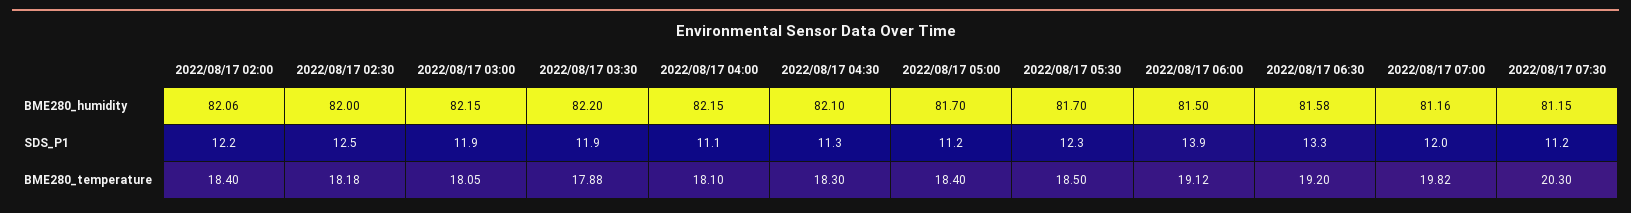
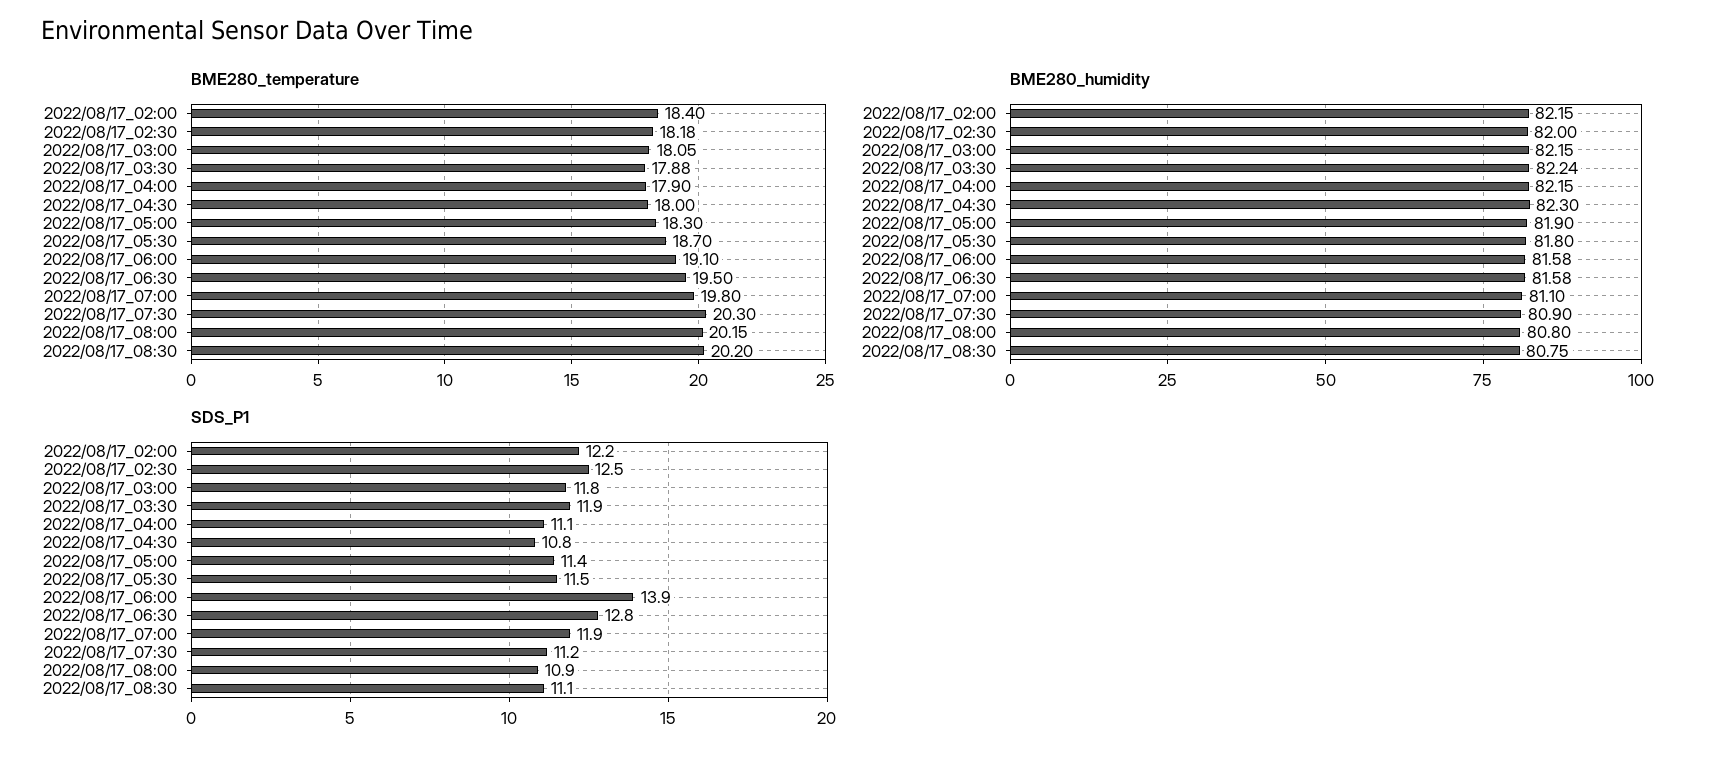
BME280_humidity, 2022/08/17 02:00: 82.06 -> 82.15
BME280_humidity, 2022/08/17 03:30: 82.2 -> 82.24
BME280_humidity, 2022/08/17 04:30: 82.1 -> 82.3
BME280_humidity, 2022/08/17 05:00: 81.7 -> 81.9
BME280_humidity, 2022/08/17 05:30: 81.7 -> 81.8
BME280_humidity, 2022/08/17 06:00: 81.5 -> 81.58
BME280_humidity, 2022/08/17 07:00: 81.16 -> 81.1
BME280_humidity, 2022/08/17 07:30: 81.15 -> 80.9
SDS_P1, 2022/08/17 03:00: 11.9 -> 11.8
SDS_P1, 2022/08/17 04:30: 11.3 -> 10.8
SDS_P1, 2022/08/17 05:00: 11.2 -> 11.4
SDS_P1, 2022/08/17 05:30: 12.3 -> 11.5
SDS_P1, 2022/08/17 06:30: 13.3 -> 12.8
SDS_P1, 2022/08/17 07:00: 12 -> 11.9
BME280_temperature, 2022/08/17 04:00: 18.1 -> 17.9
BME280_temperature, 2022/08/17 04:30: 18.3 -> 18
BME280_temperature, 2022/08/17 05:00: 18.4 -> 18.3
BME280_temperature, 2022/08/17 05:30: 18.5 -> 18.7
BME280_temperature, 2022/08/17 06:00: 19.12 -> 19.1
BME280_temperature, 2022/08/17 06:30: 19.2 -> 19.5
BME280_temperature, 2022/08/17 07:00: 19.82 -> 19.8
BME280_temperature, 2022/08/17_08:00: none -> 20.15
BME280_temperature, 2022/08/17_08:30: none -> 20.2
BME280_humidity, 2022/08/17_08:00: none -> 80.8
BME280_humidity, 2022/08/17_08:30: none -> 80.75
SDS_P1, 2022/08/17_08:00: none -> 10.9
SDS_P1, 2022/08/17_08:30: none -> 11.1

